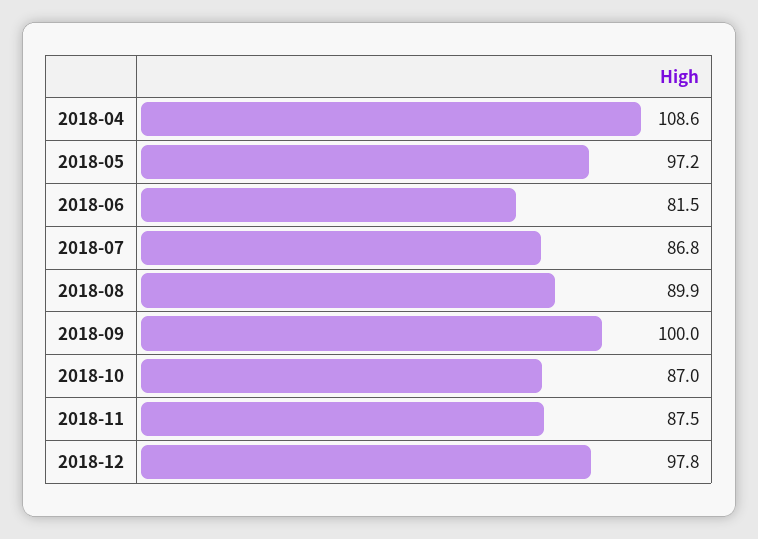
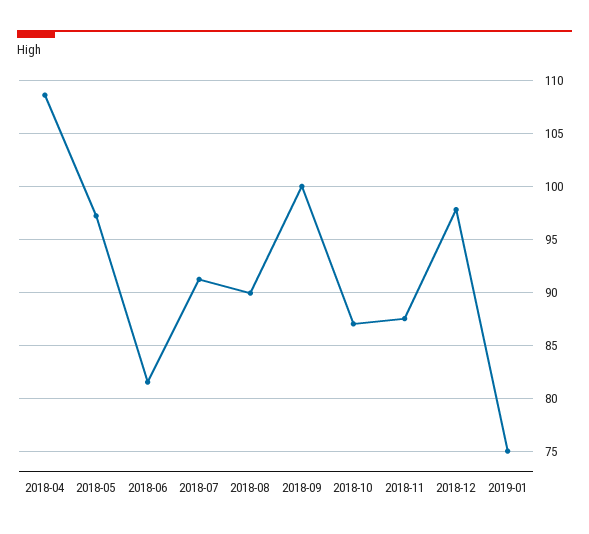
2018-07: 86.8 -> 91
2019-01: none -> 75

